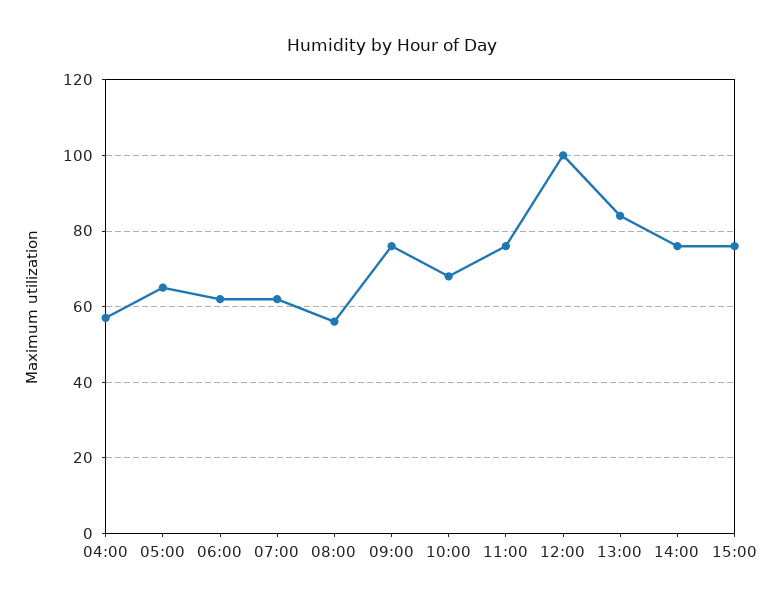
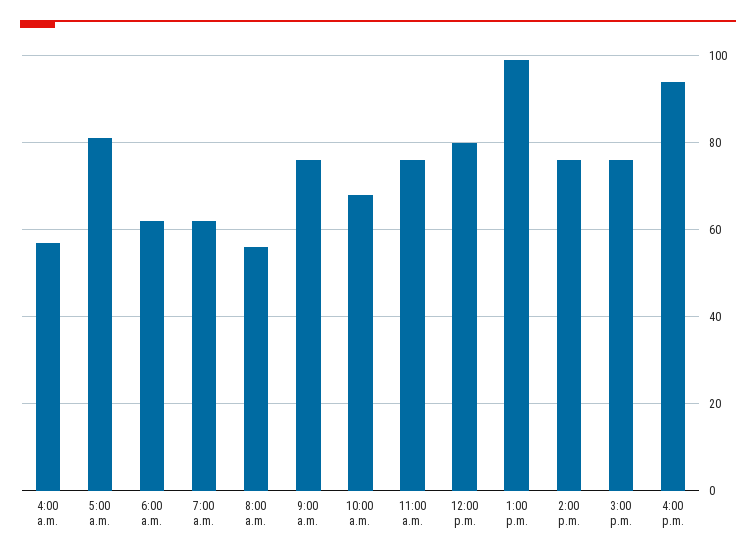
05:00: 65 -> 80
12:00: 100 -> 80
13:00: 85 -> 100
4:00 p.m.: none -> 95

